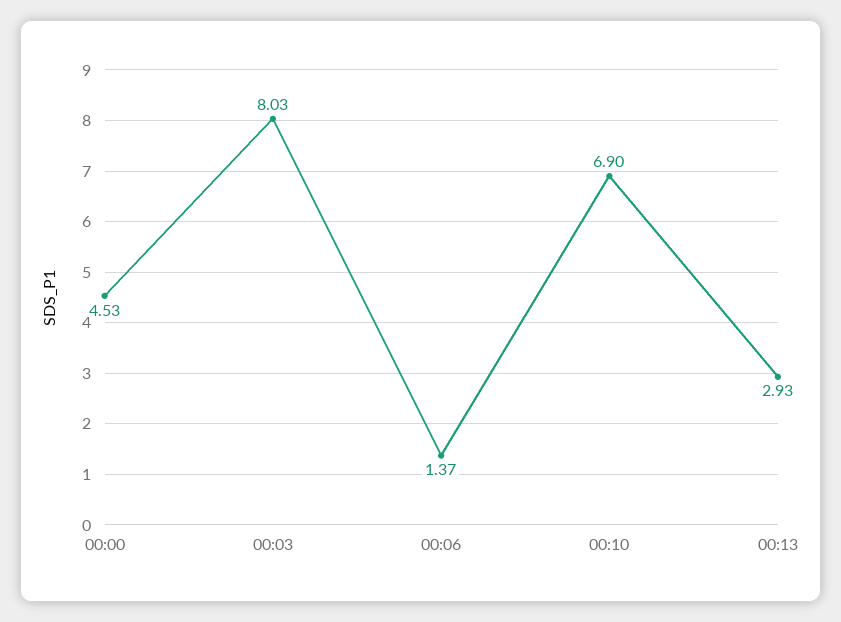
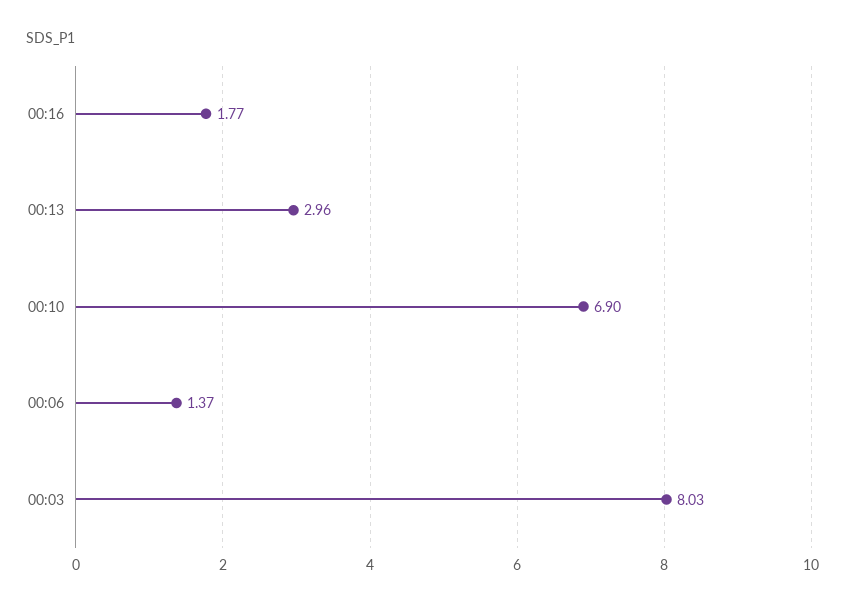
00:00: 4.53 -> none
00:13: 2.93 -> 2.96
00:16: none -> 1.77

